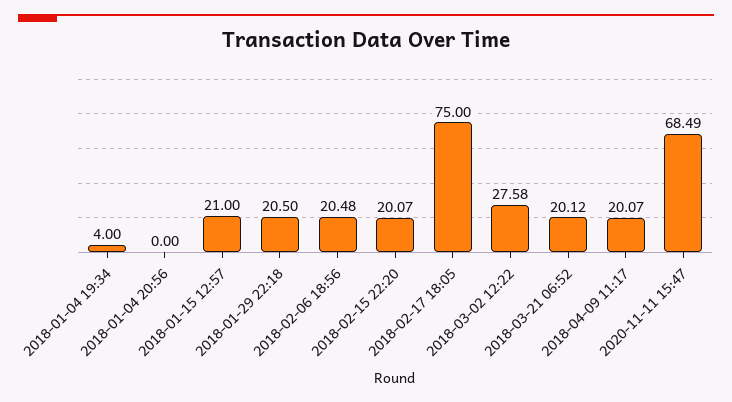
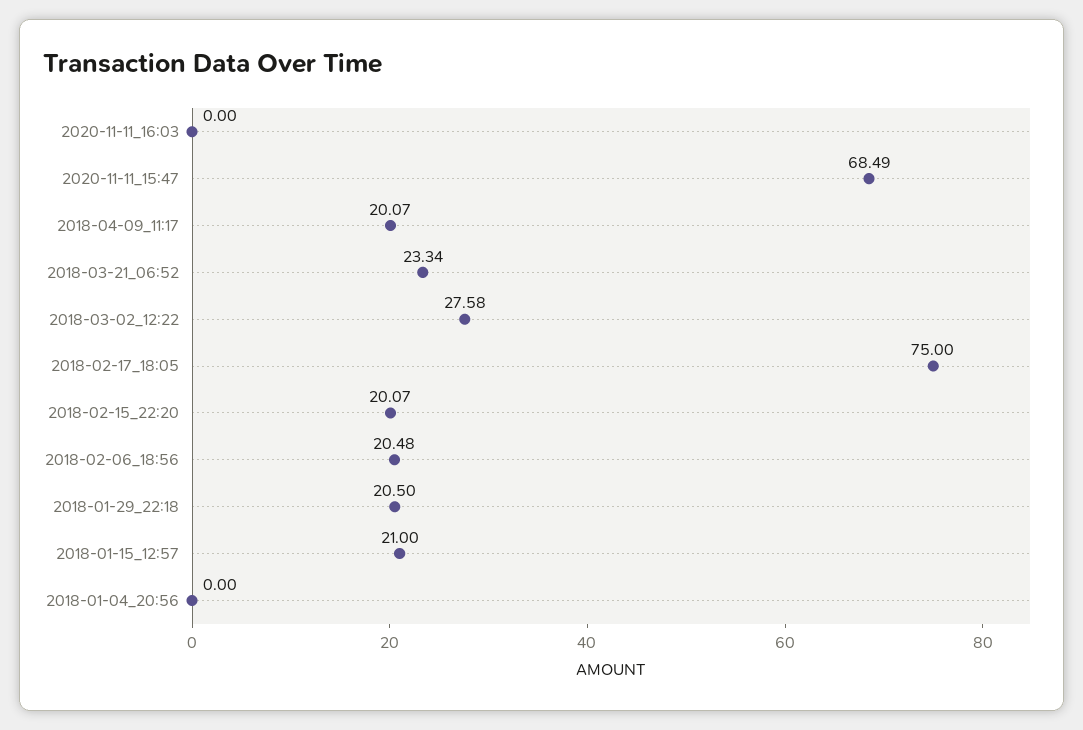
2018-01-04 19:34: 4 -> none
2018-03-21 06:52: 20.12 -> 23.34
2020-11-11_16:03: none -> 0

